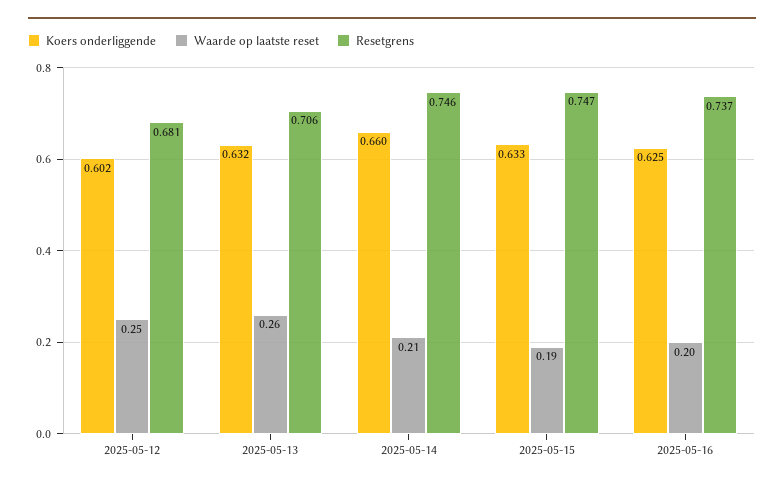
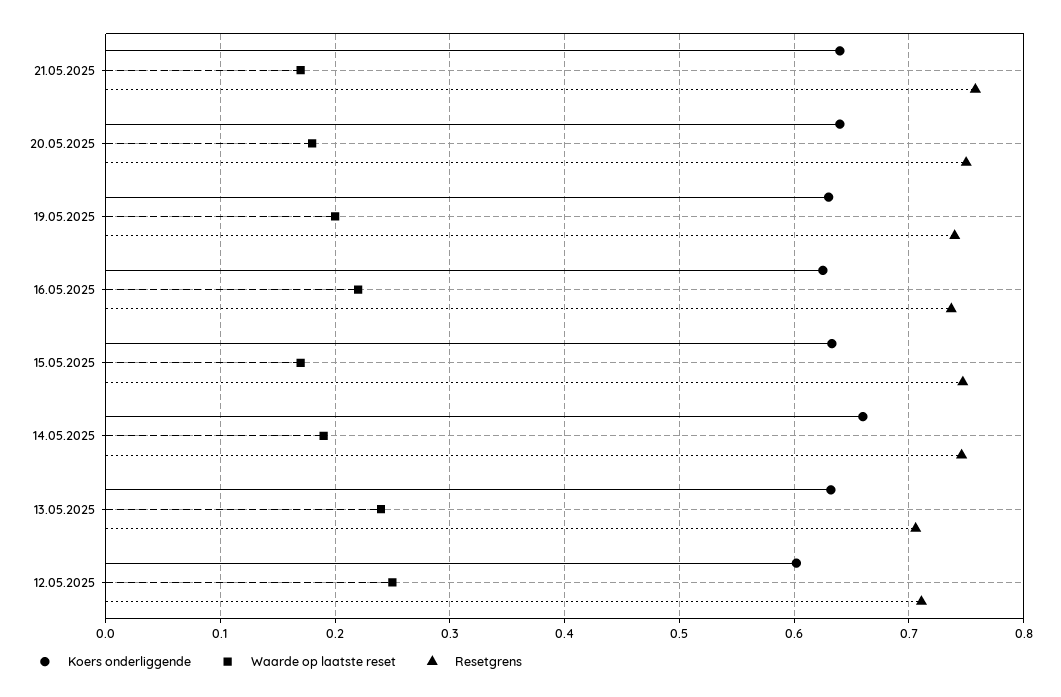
Resetgrens, 2025-05-12: 0.681 -> 0.71
Waarde op laatste reset, 2025-05-13: 0.26 -> 0.24
Waarde op laatste reset, 2025-05-14: 0.21 -> 0.19
Waarde op laatste reset, 2025-05-15: 0.19 -> 0.17
Waarde op laatste reset, 2025-05-16: 0.2 -> 0.22
Koers onderliggende, 21.05.2025: none -> 0.64
Waarde op laatste reset, 21.05.2025: none -> 0.17
Resetgrens, 21.05.2025: none -> 0.76
Koers onderliggende, 20.05.2025: none -> 0.64
Waarde op laatste reset, 20.05.2025: none -> 0.18
Resetgrens, 20.05.2025: none -> 0.75
Koers onderliggende, 19.05.2025: none -> 0.63
Waarde op laatste reset, 19.05.2025: none -> 0.2
Resetgrens, 19.05.2025: none -> 0.74

